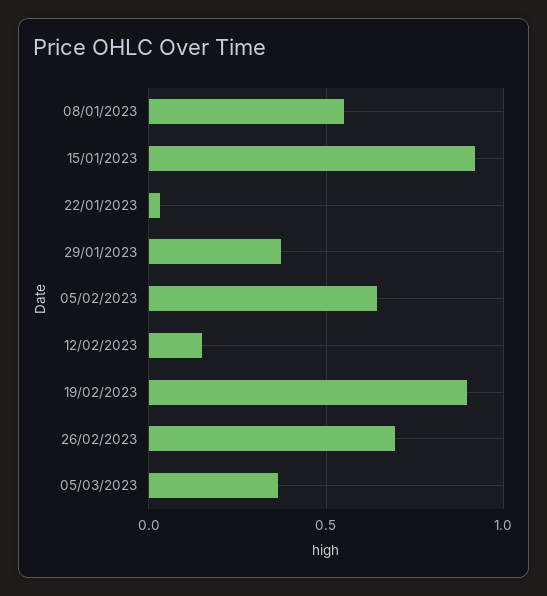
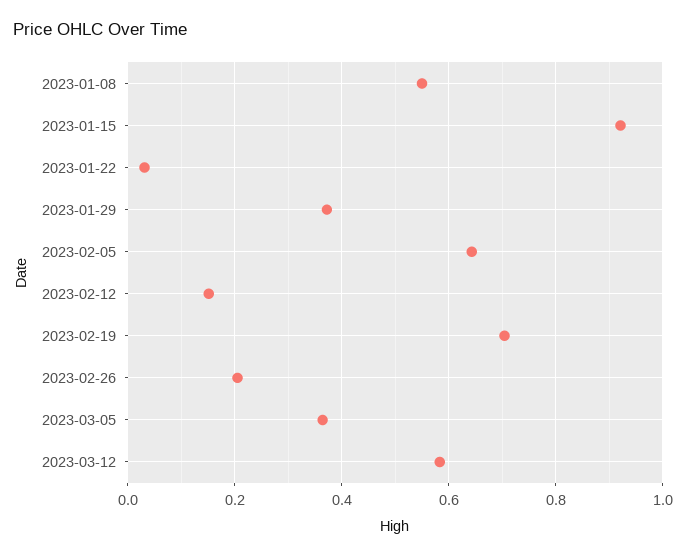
19/02/2023: 0.9 -> 0.7
26/02/2023: 0.7 -> 0.2
2023-03-12: none -> 0.58

